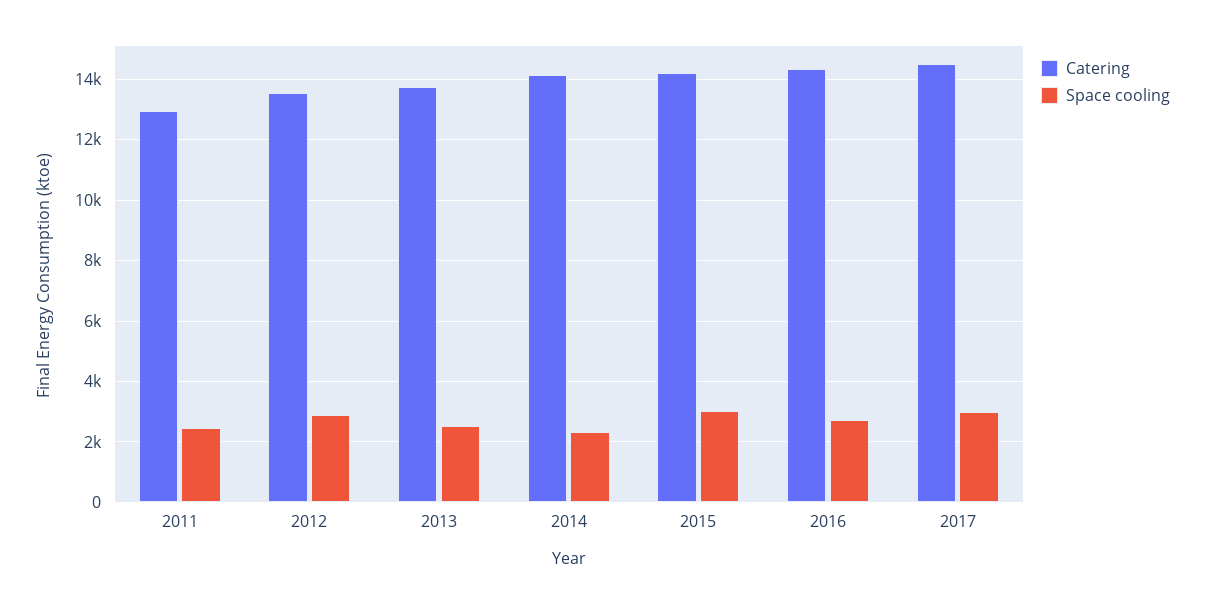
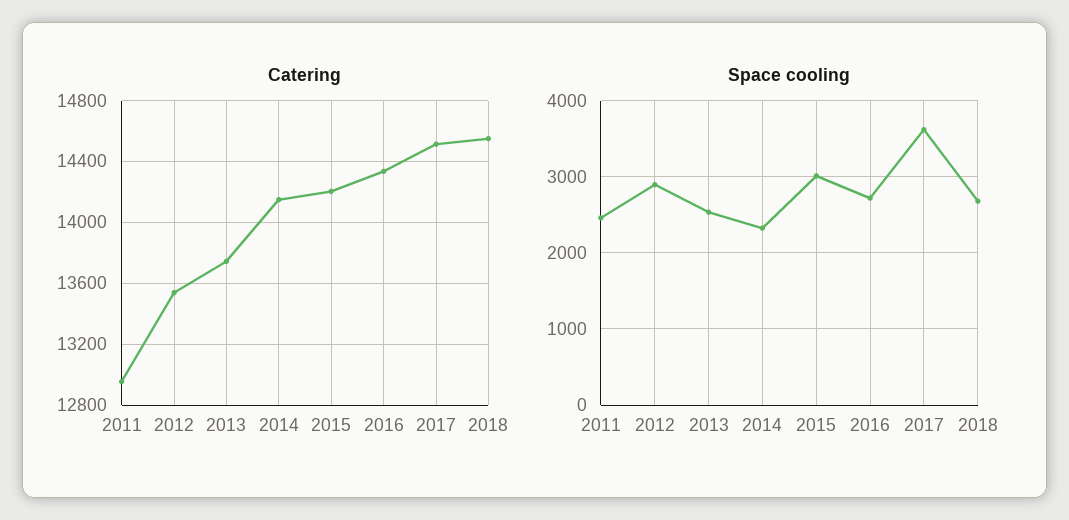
Space cooling, 2017: 3000 -> 3600
Catering, 2018: none -> 14550
Space cooling, 2018: none -> 2700

